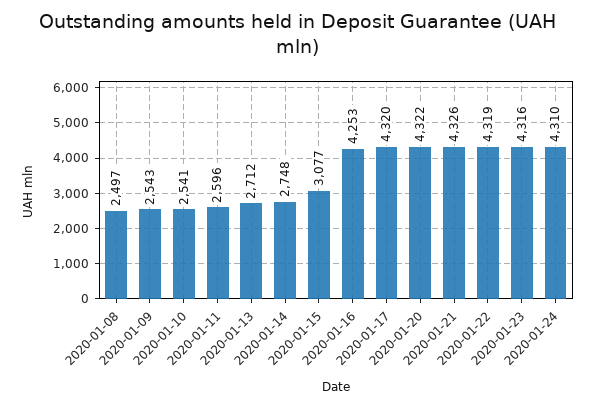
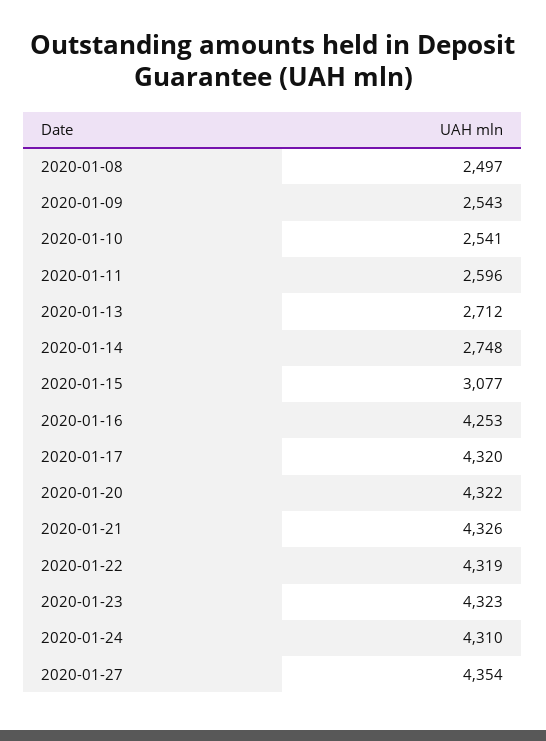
2020-01-23: 4316 -> 4323
2020-01-27: none -> 4354

